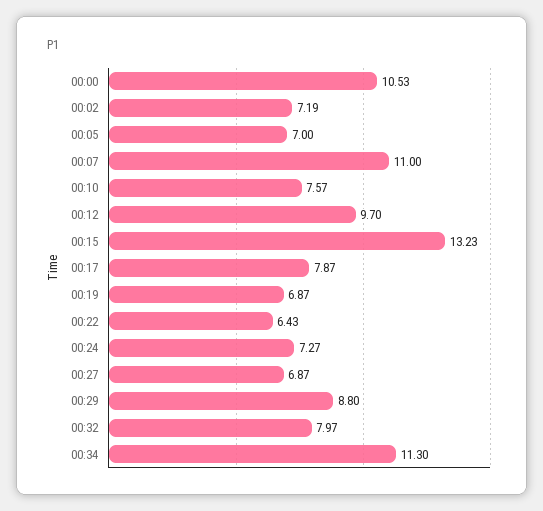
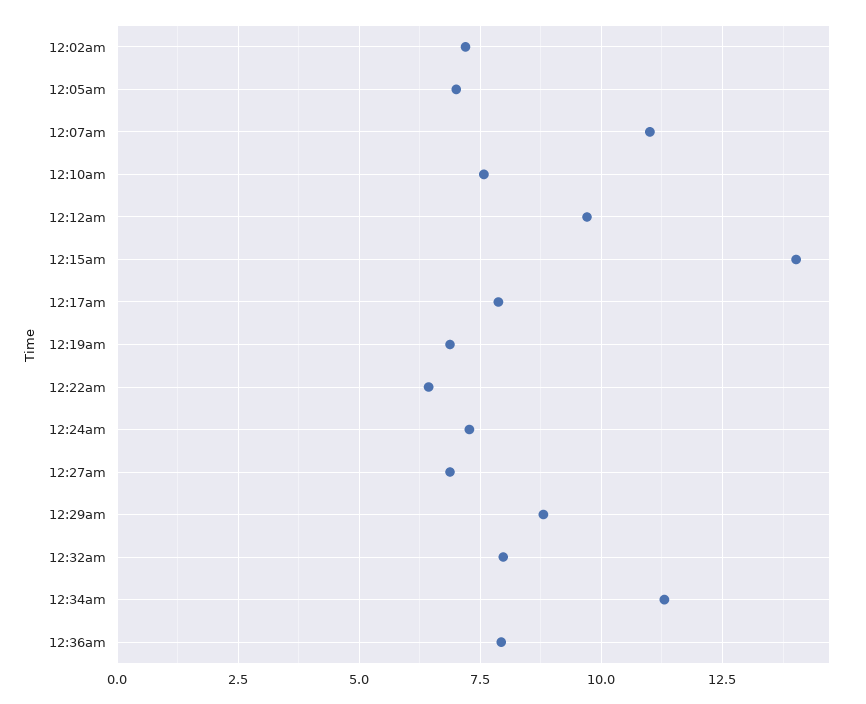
00:00: 10.53 -> none
00:15: 13.23 -> 14
12:36am: none -> 8

